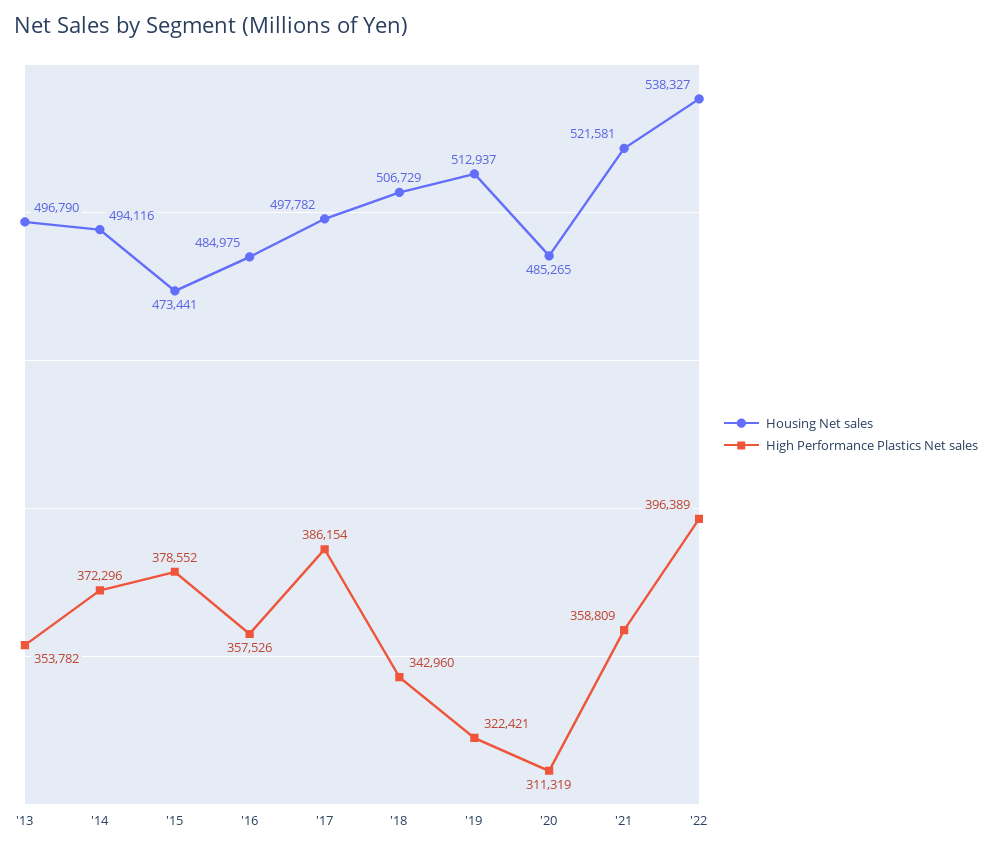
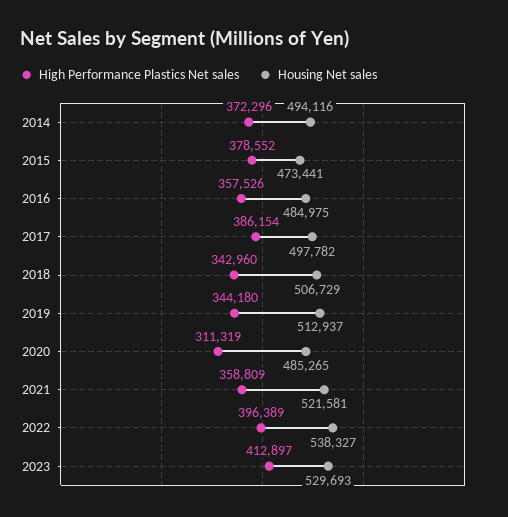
Housing Net sales, '13: 496790 -> none
High Performance Plastics Net sales, '13: 353782 -> none
High Performance Plastics Net sales, '19: 322421 -> 344180
High Performance Plastics Net sales, 2023: none -> 412897
Housing Net sales, 2023: none -> 529693

